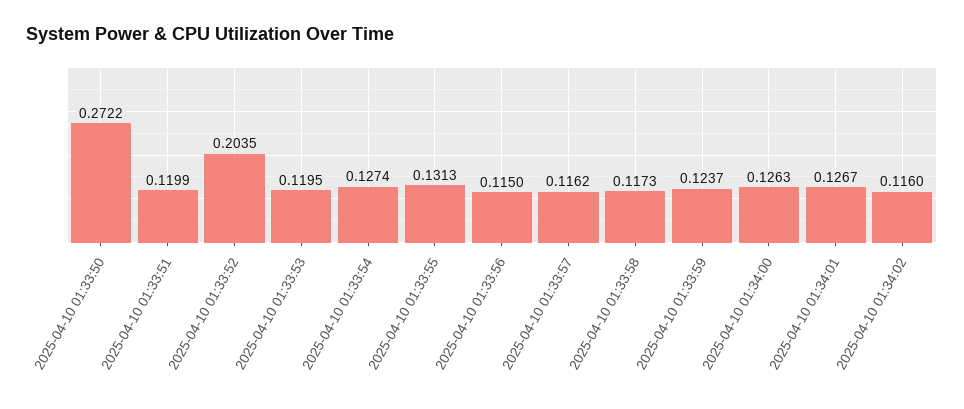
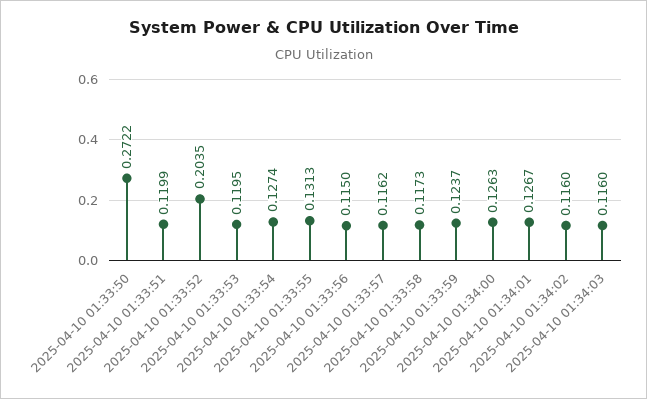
2025-04-10 01:34:03: none -> 0.116

